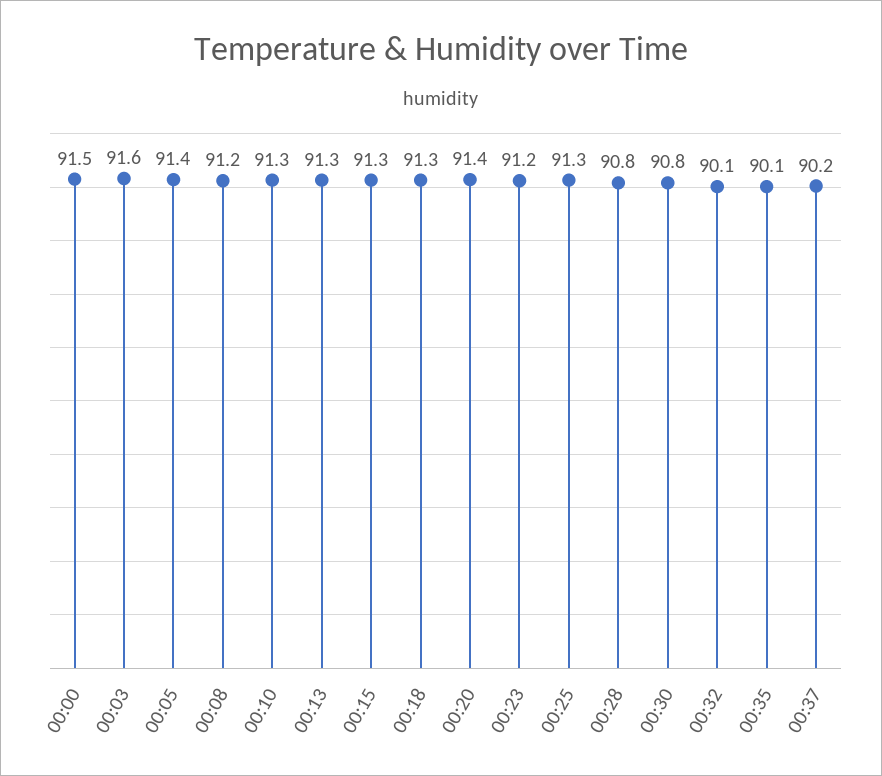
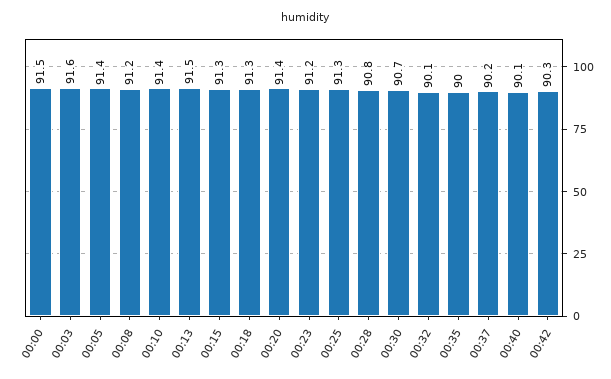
00:10: 91.3 -> 91.4
00:13: 91.3 -> 91.5
00:30: 90.8 -> 90.7
00:35: 90.1 -> 90
00:40: none -> 90.1
00:42: none -> 90.3

